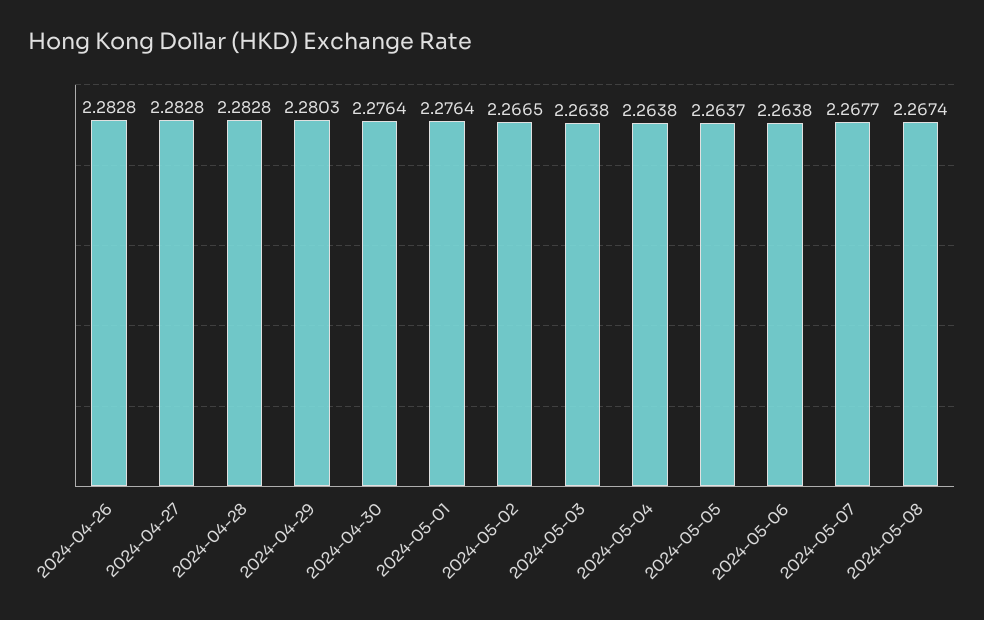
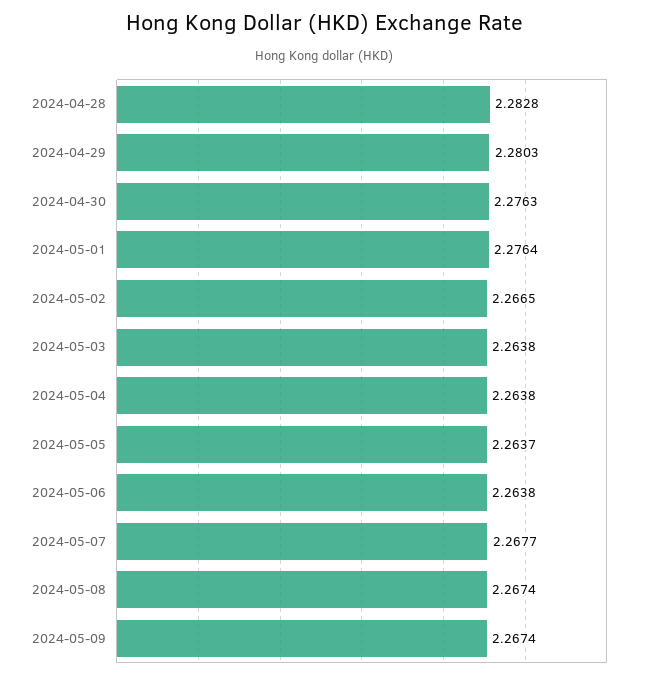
2024-04-26: 2.2828 -> none
2024-04-27: 2.2828 -> none
2024-04-30: 2.2764 -> 2.2763
2024-05-09: none -> 2.2674

